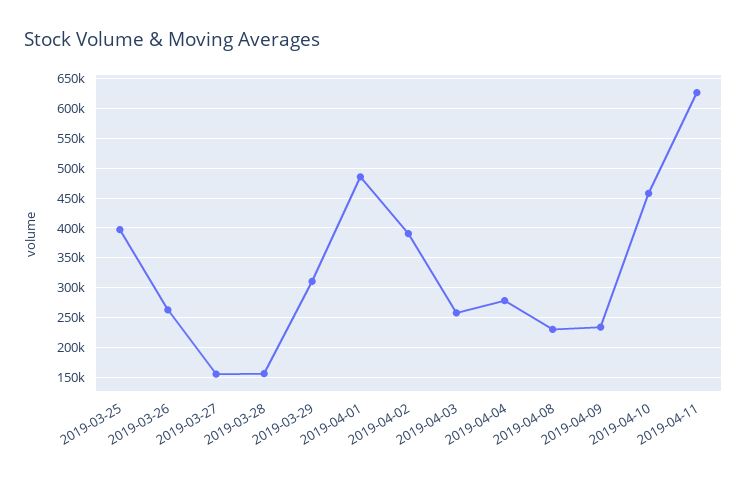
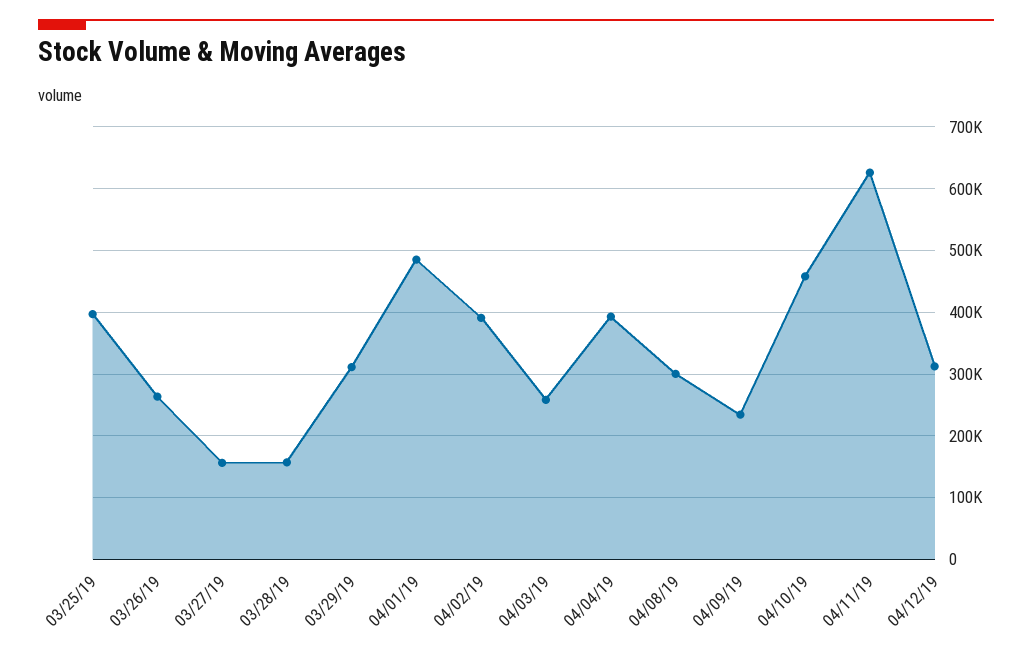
2019-04-04: 275000 -> 390000
2019-04-08: 225000 -> 300000
04/12/19: none -> 310000

